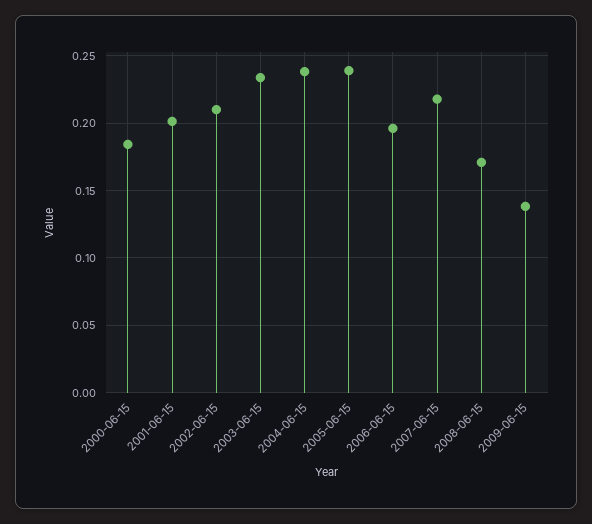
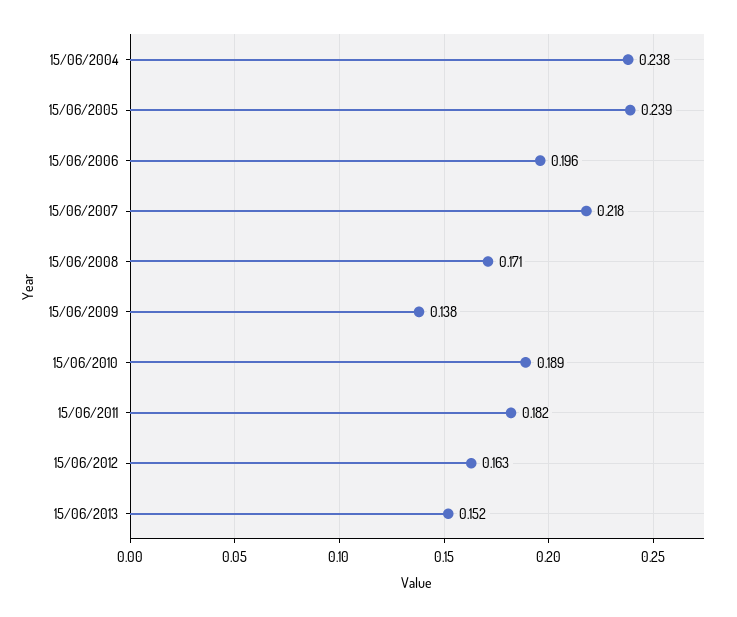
2000-06-15: 0.185 -> none
2001-06-15: 0.2 -> none
2002-06-15: 0.21 -> none
2003-06-15: 0.235 -> none
15/06/2010: none -> 0.189
15/06/2011: none -> 0.182
15/06/2012: none -> 0.163
15/06/2013: none -> 0.152

